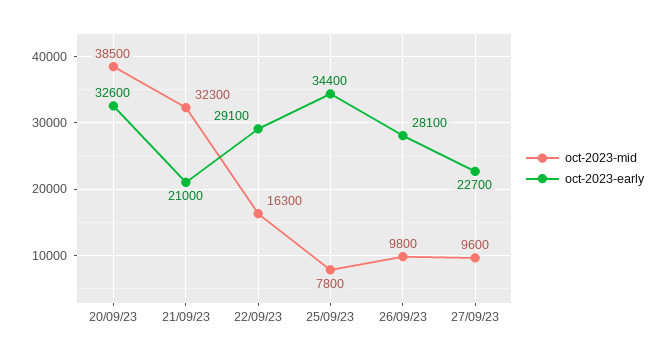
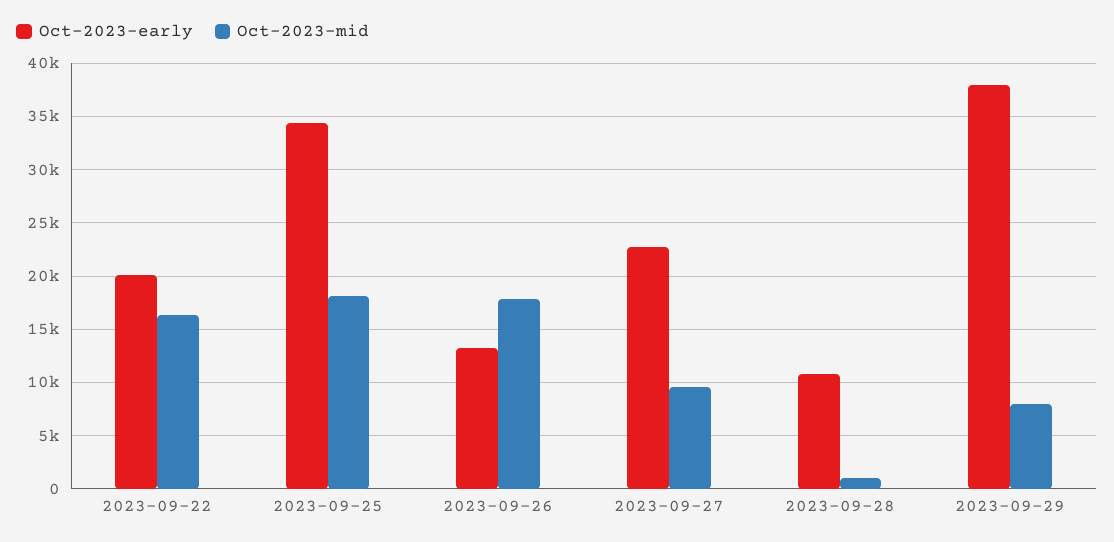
oct-2023-mid, 20/09/23: 38500 -> none
oct-2023-early, 20/09/23: 32600 -> none
oct-2023-mid, 21/09/23: 32300 -> none
oct-2023-early, 21/09/23: 21000 -> none
oct-2023-early, 22/09/23: 29100 -> 20000
oct-2023-mid, 25/09/23: 7800 -> 18000
oct-2023-mid, 26/09/23: 9800 -> 18000
oct-2023-early, 26/09/23: 28100 -> 13000
oct-2023-early, 2023-09-28: none -> 11000
oct-2023-mid, 2023-09-28: none -> 1000
oct-2023-early, 2023-09-29: none -> 38000
oct-2023-mid, 2023-09-29: none -> 8000

